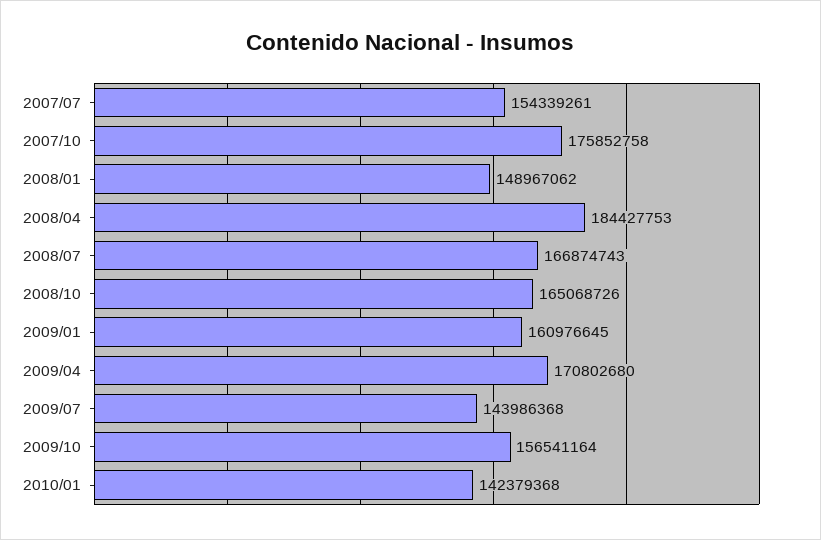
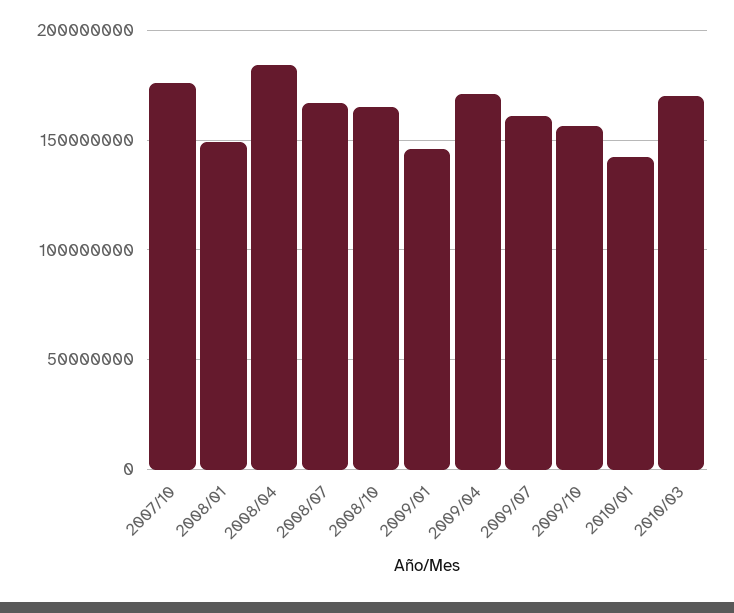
2007/07: 154339261 -> none
2009/01: 160976645 -> 145000000
2009/07: 143986368 -> 160000000
2010/03: none -> 170000000

